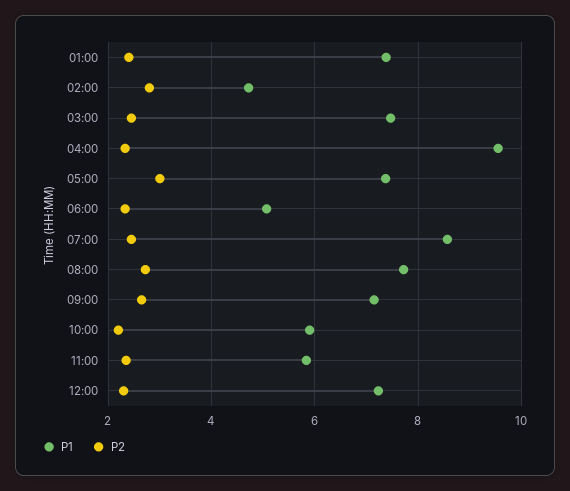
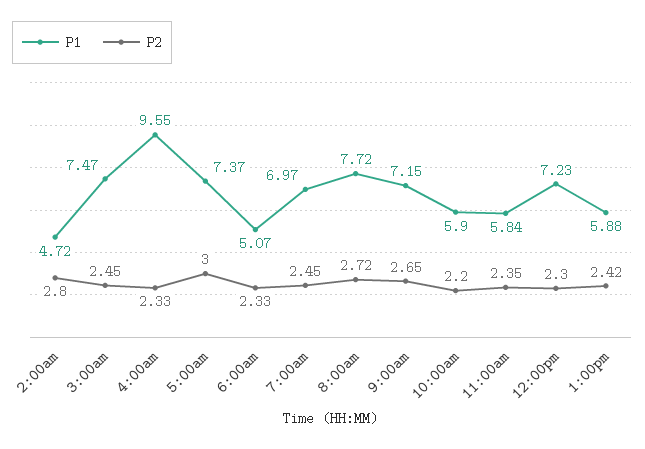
P1, 01:00: 7.4 -> none
P2, 01:00: 2.4 -> none
P1, 07:00: 8.6 -> 6.97
P1, 1:00pm: none -> 5.88
P2, 1:00pm: none -> 2.42

